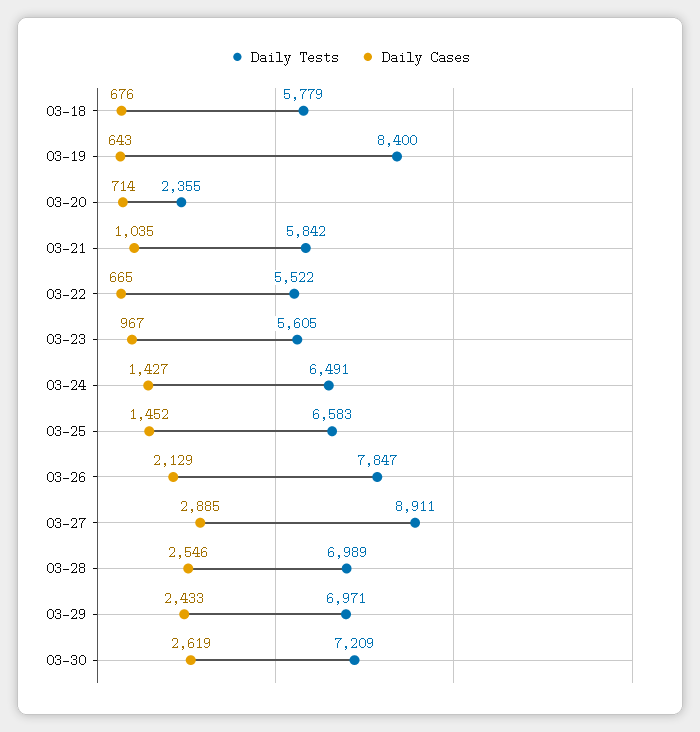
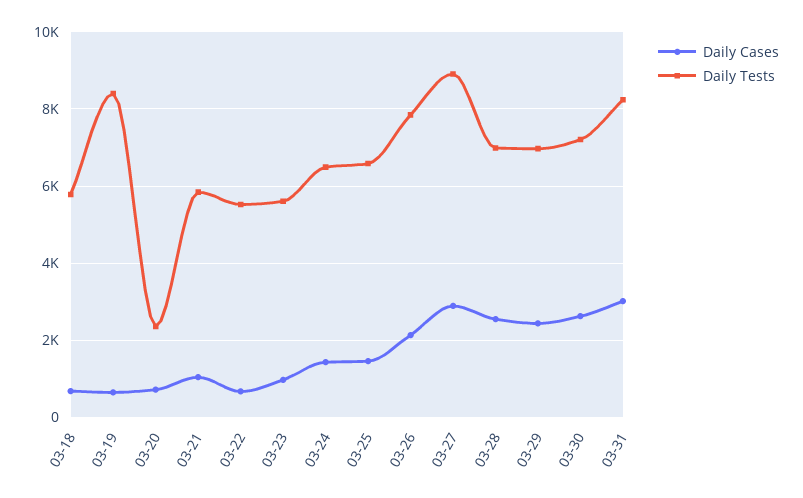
Daily Cases, 03-31: none -> 3000
Daily Tests, 03-31: none -> 8200

